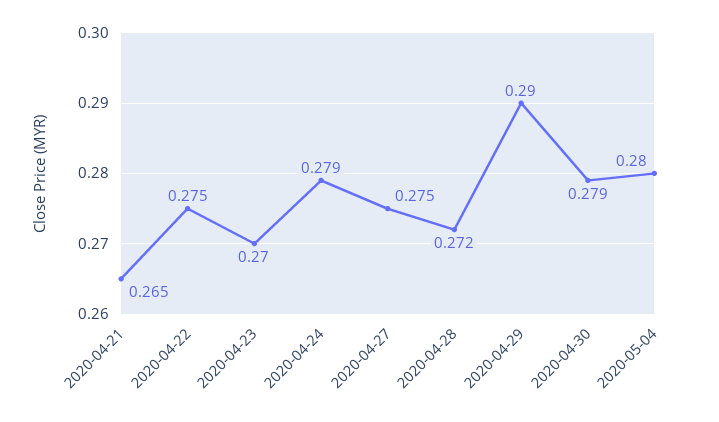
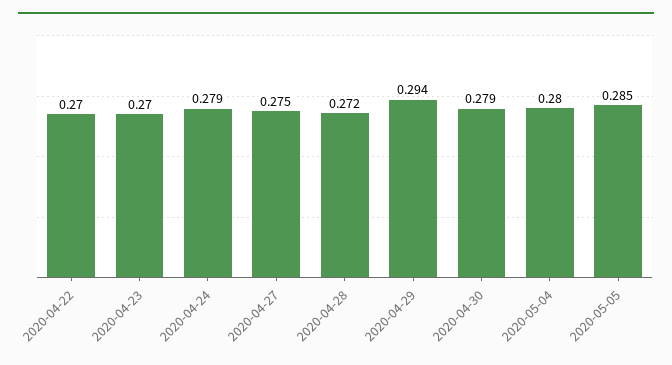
2020-04-21: 0.265 -> none
2020-04-22: 0.275 -> 0.27
2020-04-29: 0.29 -> 0.294
2020-05-05: none -> 0.285

